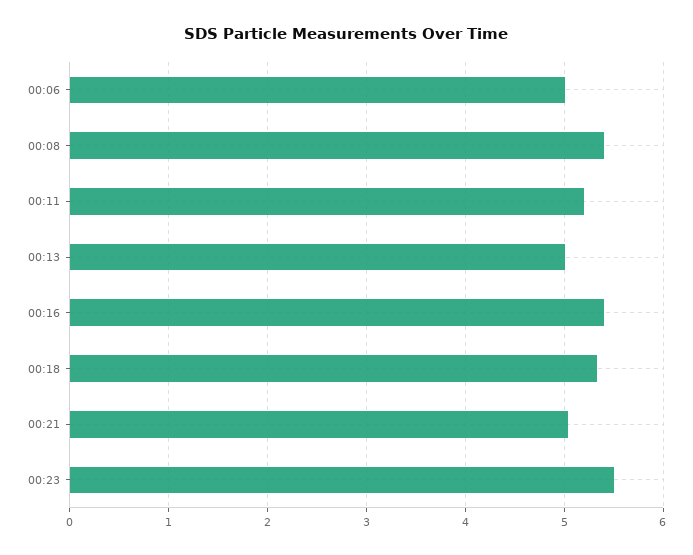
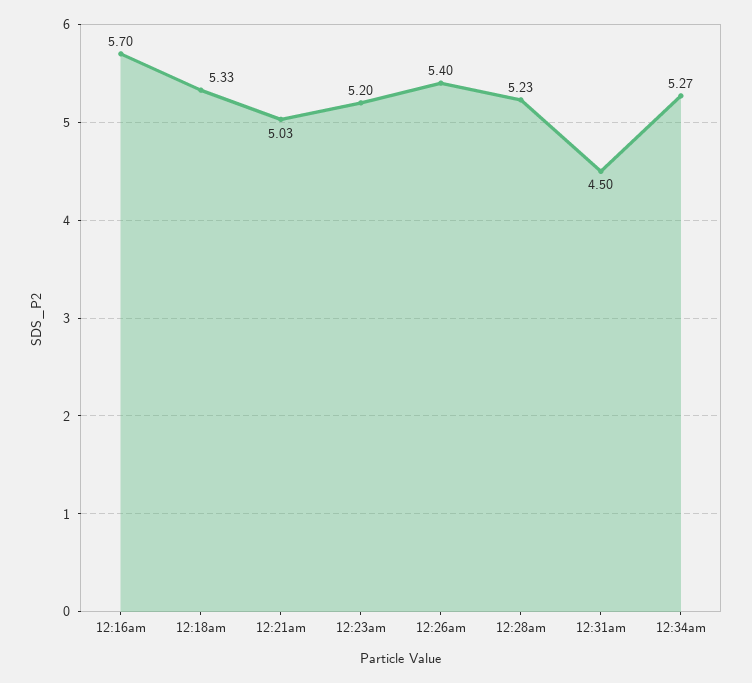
00:06: 5 -> none
00:08: 5.4 -> none
00:11: 5.2 -> none
00:13: 5 -> none
00:16: 5.4 -> 5.7
00:23: 5.5 -> 5.2
12:26am: none -> 5.4
12:28am: none -> 5.23
12:31am: none -> 4.5
12:34am: none -> 5.27

